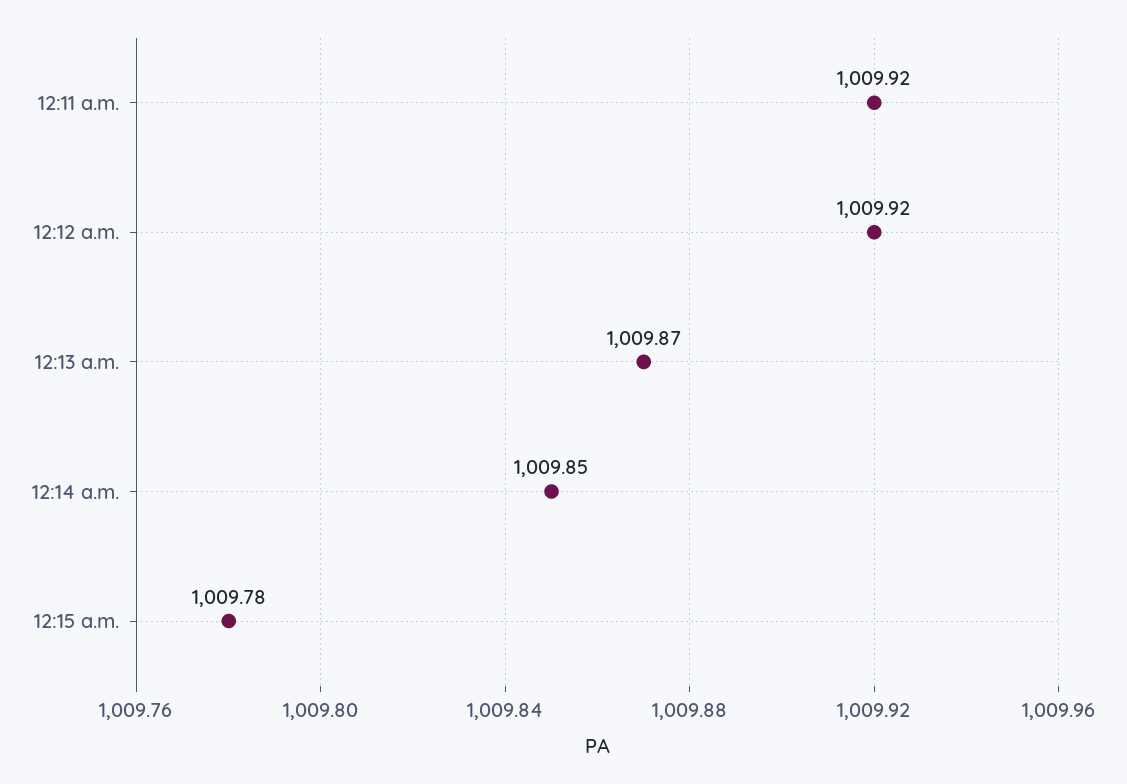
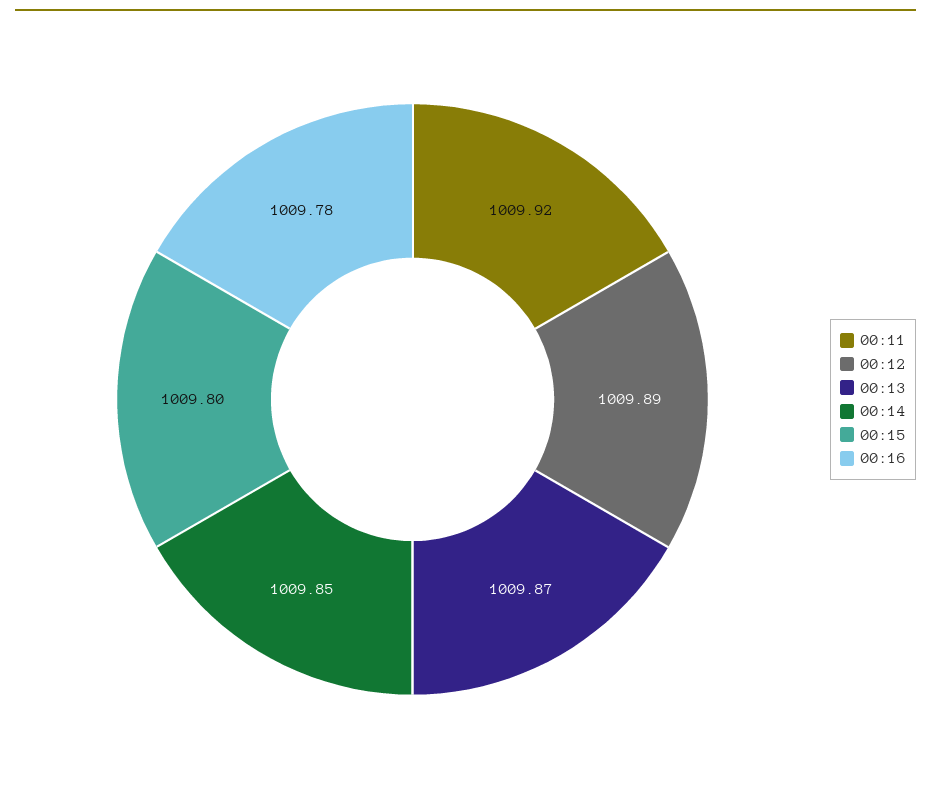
12:12 a.m.: 1009.92 -> 1009.89
12:15 a.m.: 1009.78 -> 1009.8
00:16: none -> 1009.78

